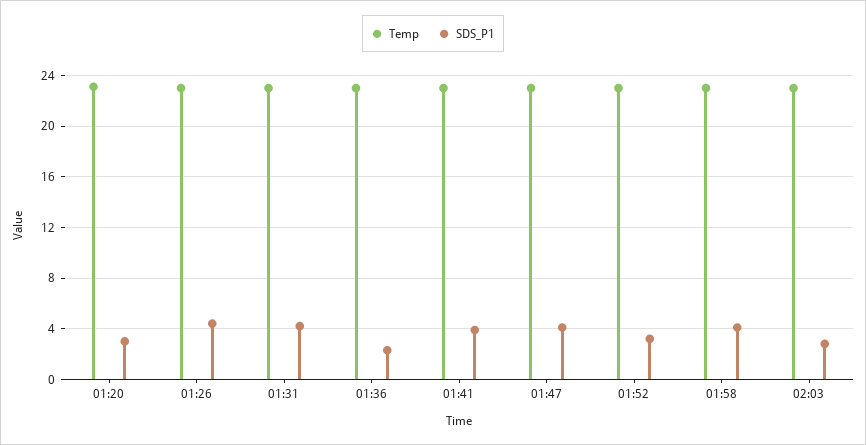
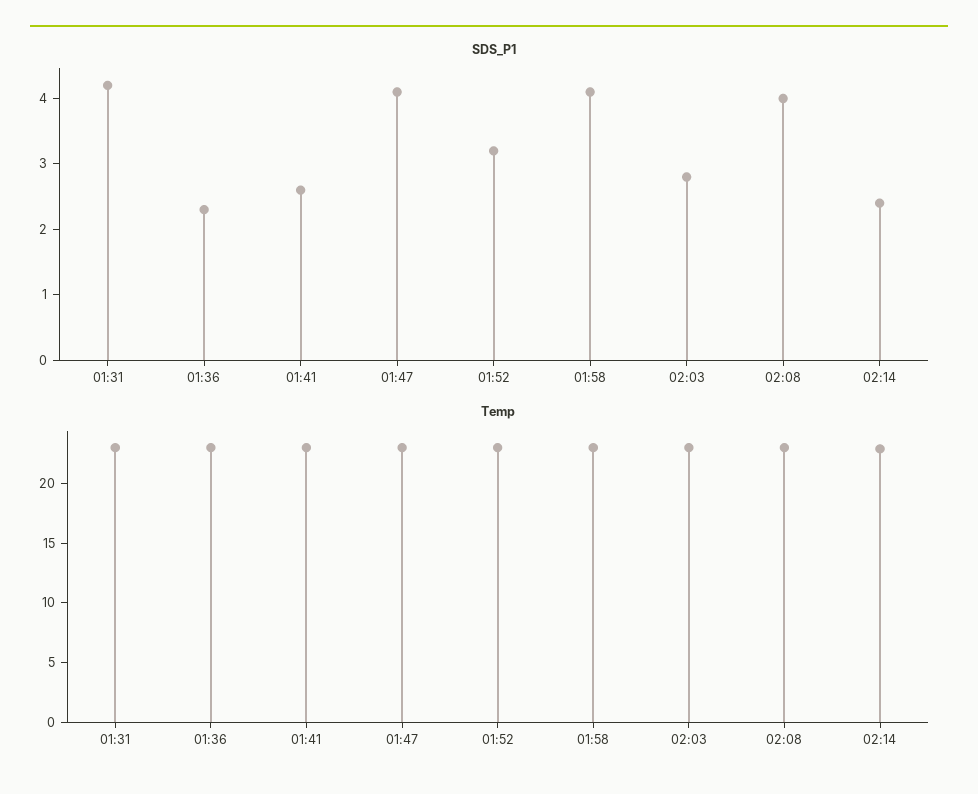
Temp, 01:20: 23 -> none
SDS_P1, 01:20: 3 -> none
Temp, 01:26: 23 -> none
SDS_P1, 01:26: 4.5 -> none
SDS_P1, 01:41: 4 -> 2.5
SDS_P1, 02:08: none -> 4
SDS_P1, 02:14: none -> 2.5
Temp, 02:08: none -> 23
Temp, 02:14: none -> 23

